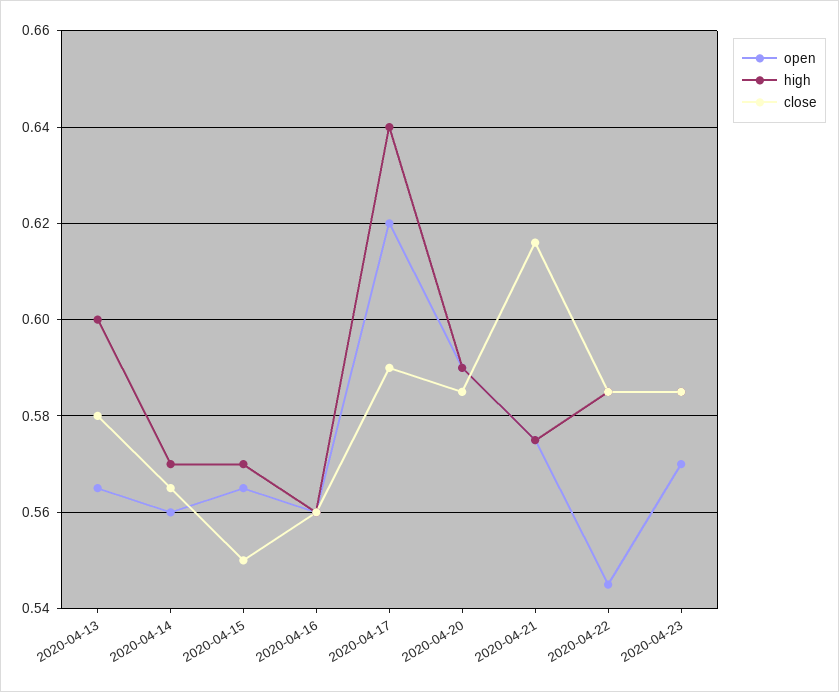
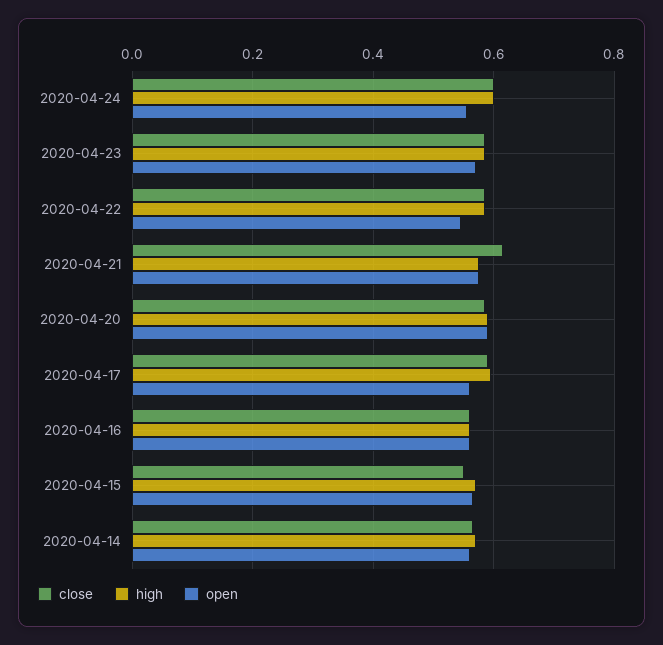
open, 2020-04-13: 0.565 -> none
high, 2020-04-13: 0.6 -> none
close, 2020-04-13: 0.58 -> none
open, 2020-04-17: 0.62 -> 0.56
high, 2020-04-17: 0.64 -> 0.6
close, 2020-04-24: none -> 0.6
high, 2020-04-24: none -> 0.6
open, 2020-04-24: none -> 0.56

